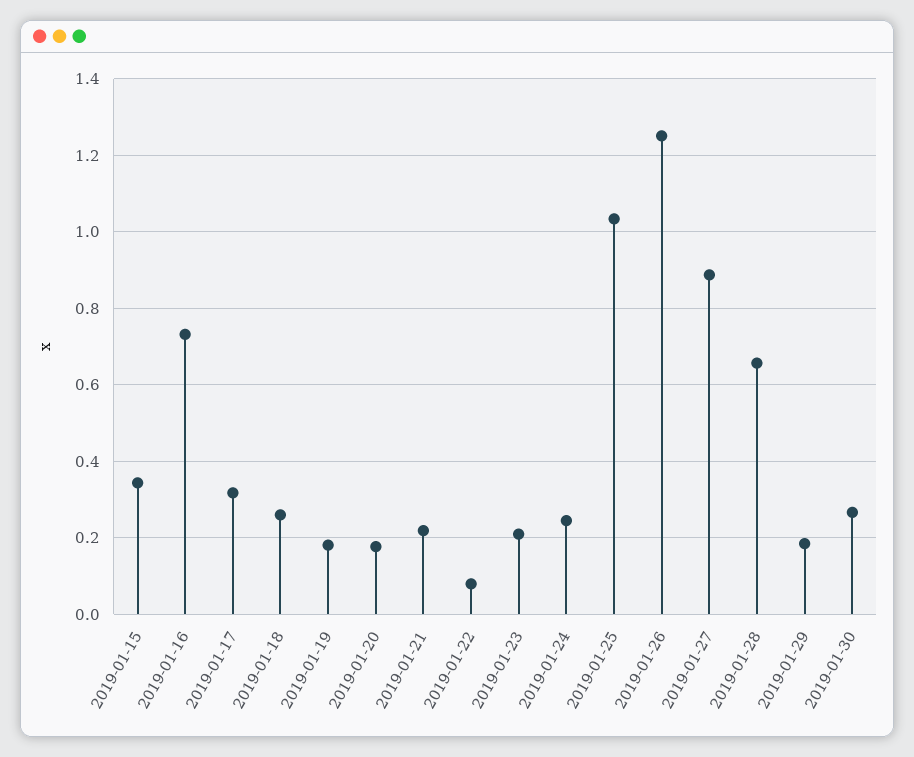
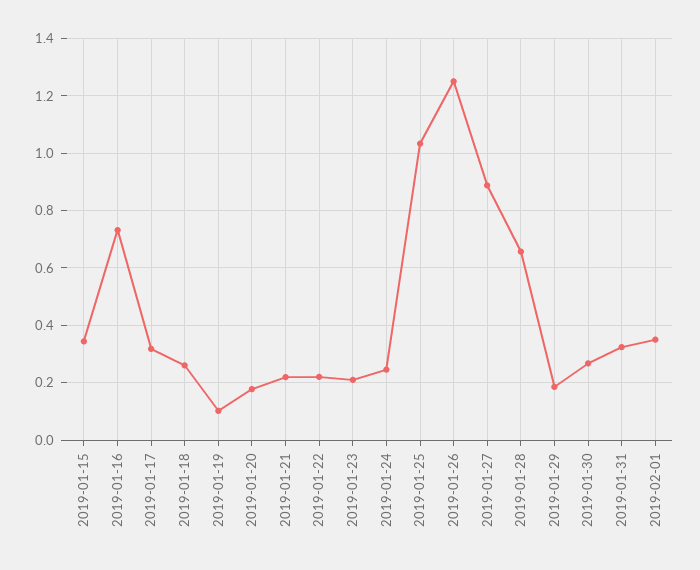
2019-01-19: 0.18 -> 0.1
2019-01-22: 0.08 -> 0.225
2019-01-31: none -> 0.325
2019-02-01: none -> 0.35

